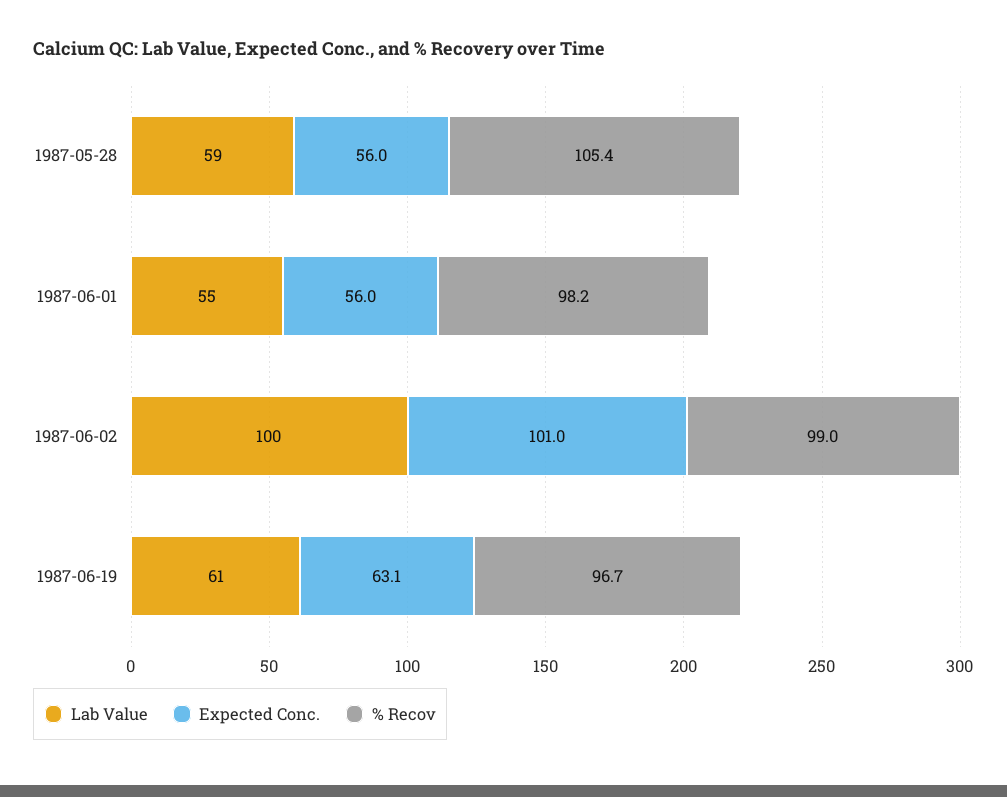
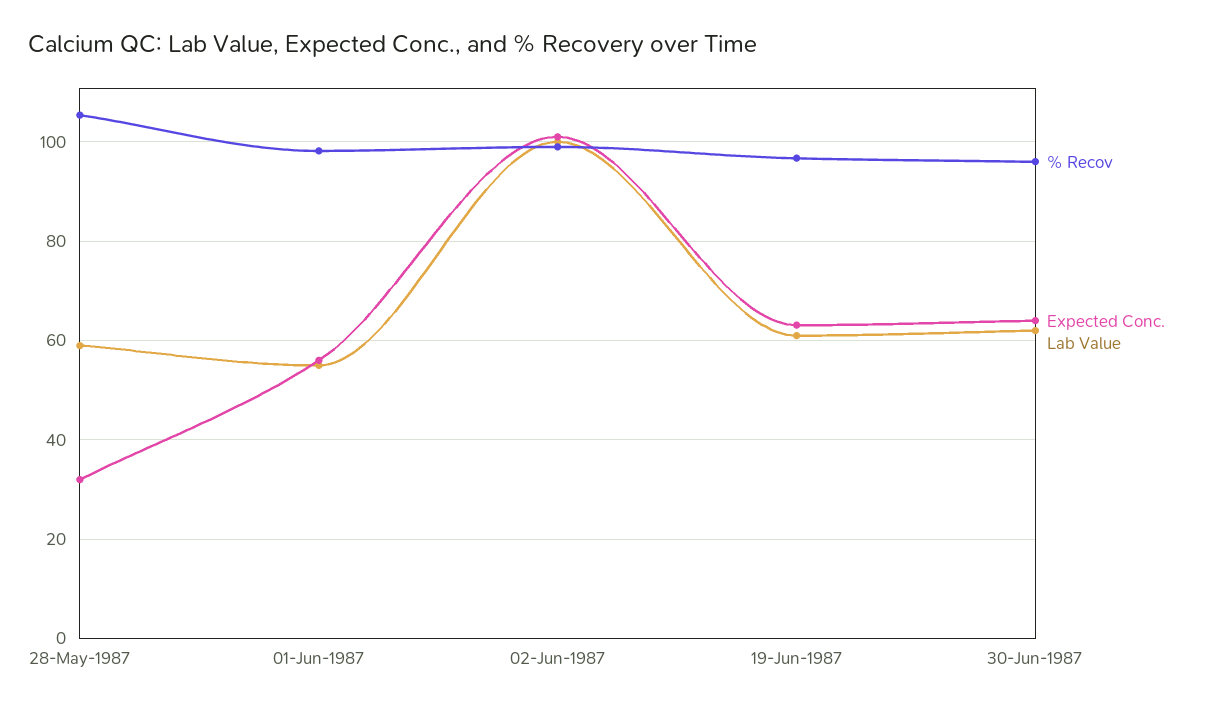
Expected Conc., 1987-05-28: 56 -> 32
% Recov, 30-Jun-1987: none -> 96
Expected Conc., 30-Jun-1987: none -> 64
Lab Value, 30-Jun-1987: none -> 62

